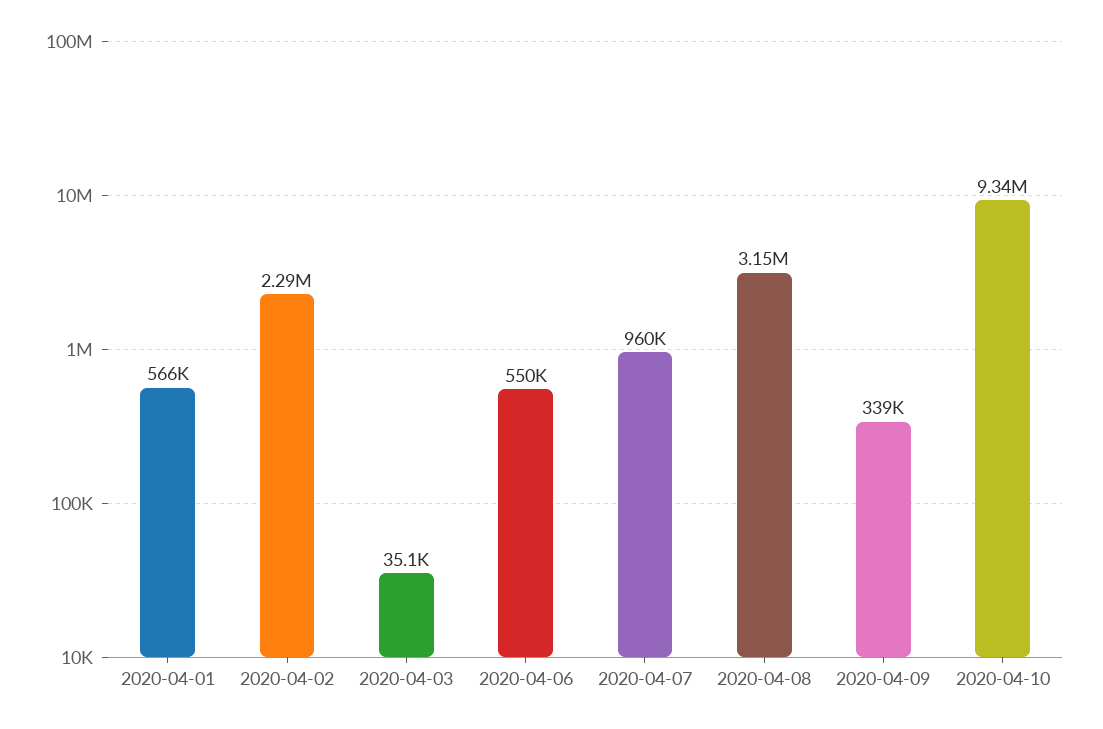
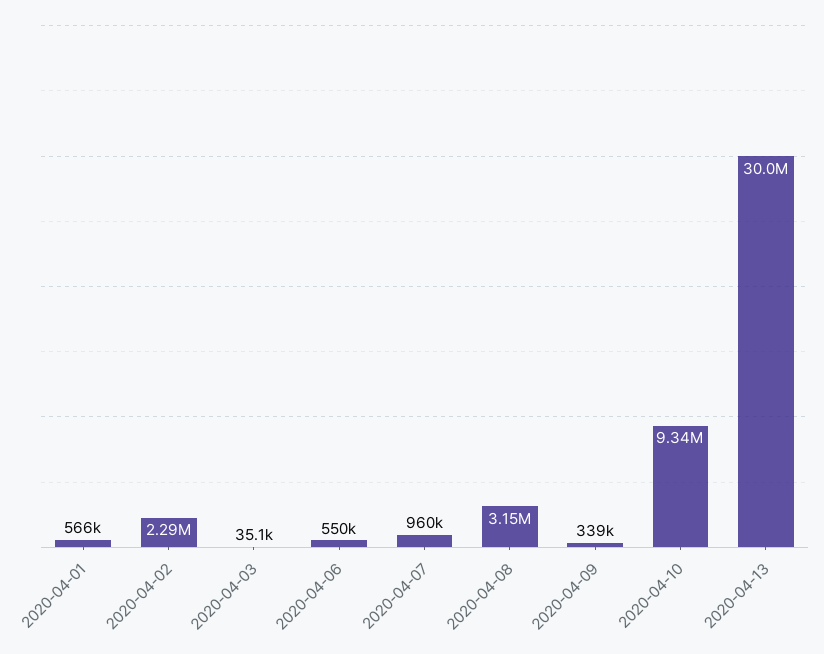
2020-04-13: none -> 30000000

